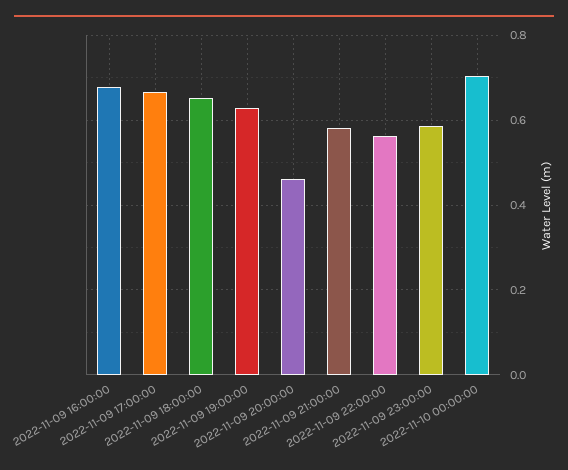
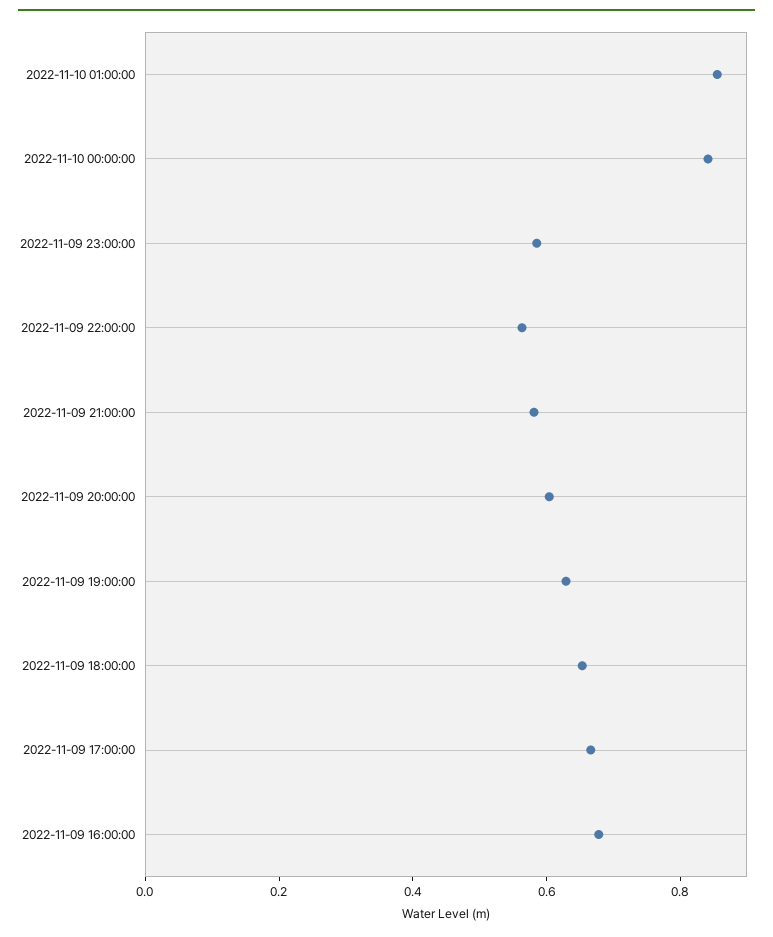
2022-11-09 20:00:00: 0.46 -> 0.6
2022-11-10 00:00:00: 0.7 -> 0.85
2022-11-10 01:00:00: none -> 0.85

